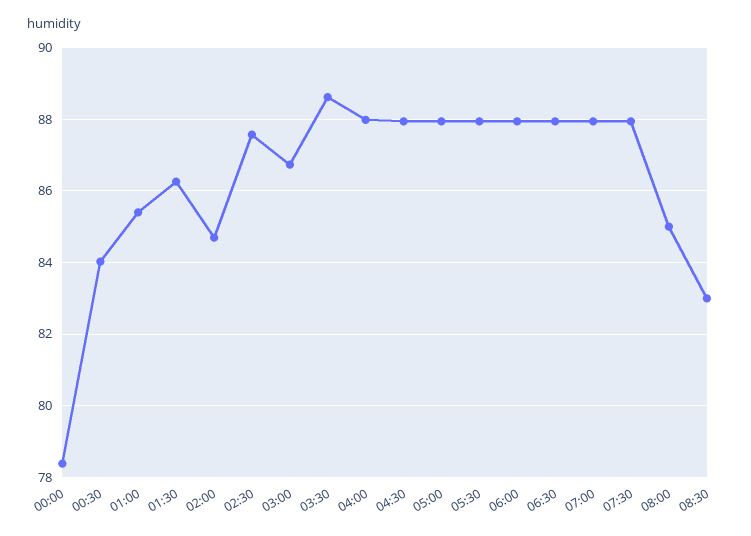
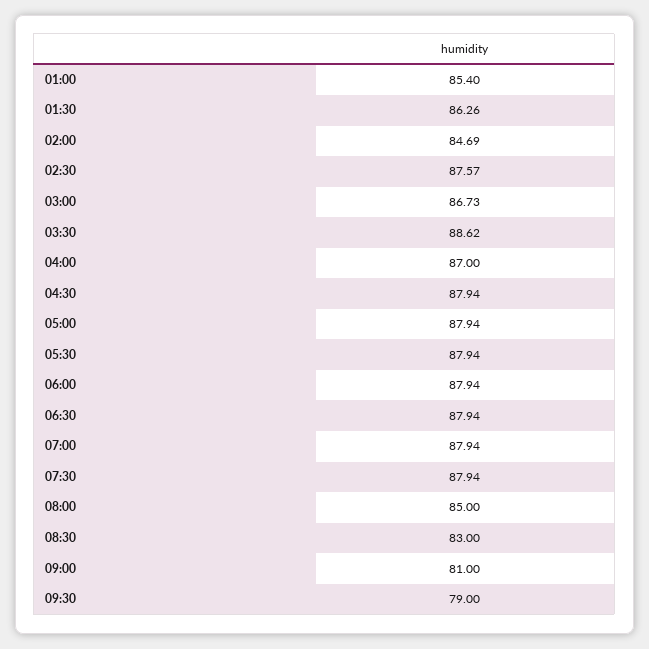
00:00: 78.4 -> none
00:30: 84 -> none
04:00: 88 -> 87
09:00: none -> 81
09:30: none -> 79

